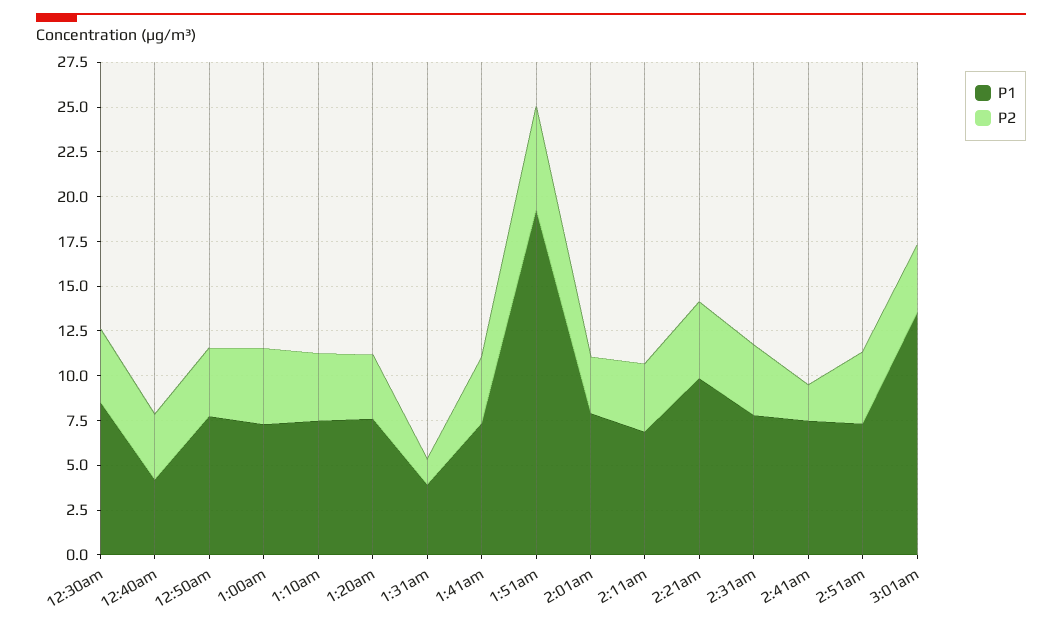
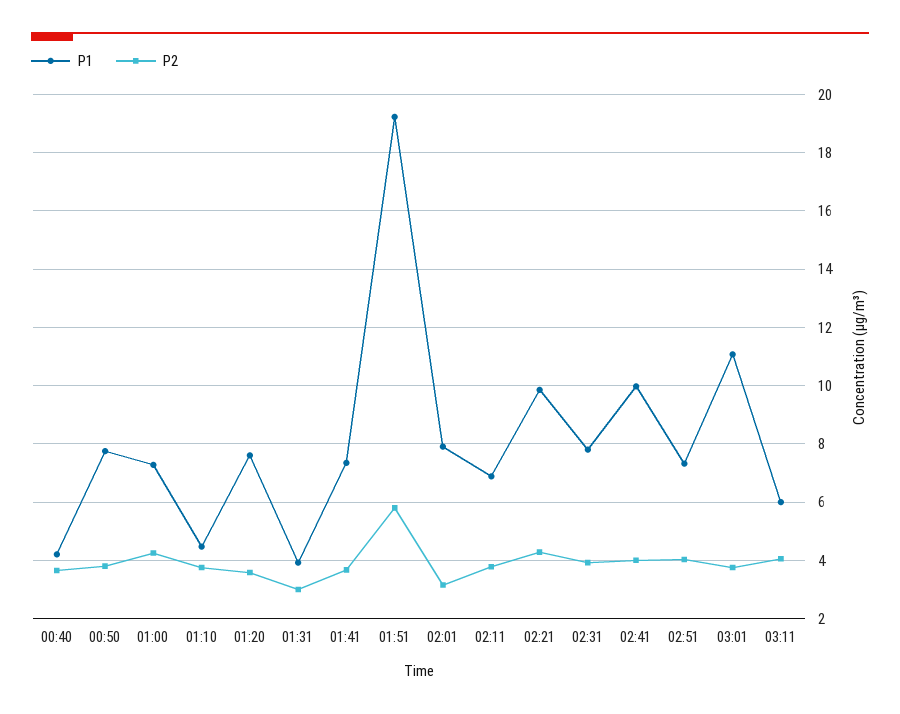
P1, 12:30am: 8.5 -> none
P2, 12:30am: 4 -> none
P1, 1:10am: 7.5 -> 4.5
P2, 1:31am: 1.5 -> 3
P1, 2:41am: 7.5 -> 10
P2, 2:41am: 2 -> 4
P1, 3:01am: 13.5 -> 11
P1, 03:11: none -> 6
P2, 03:11: none -> 4

